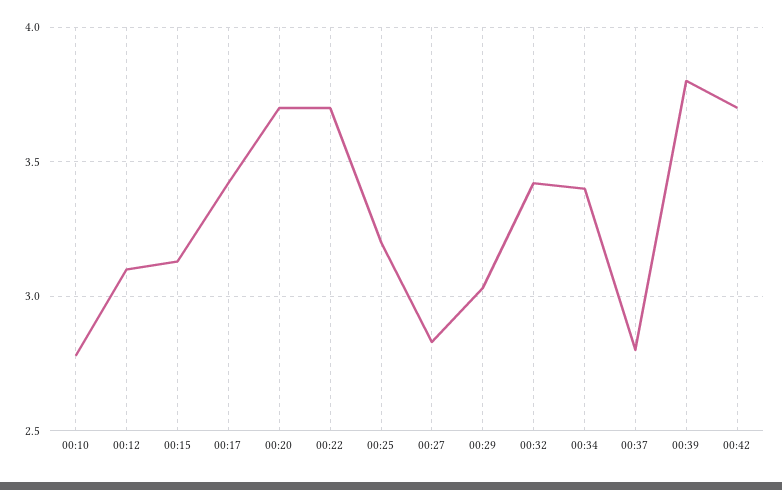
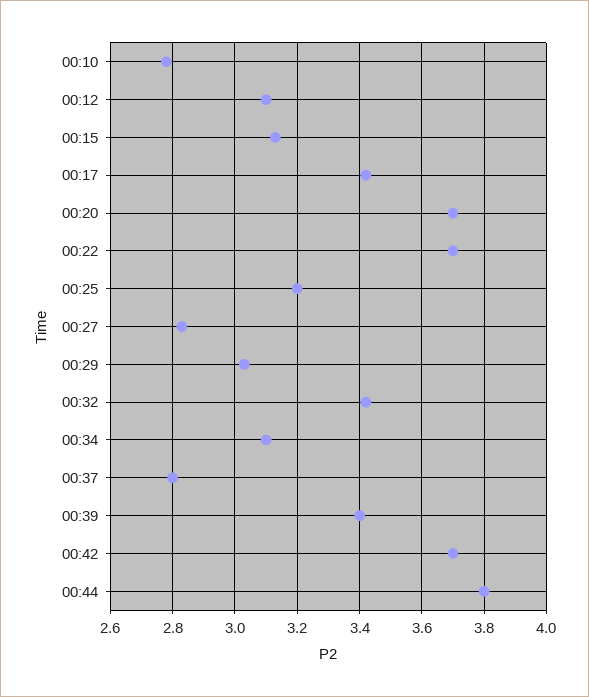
00:34: 3.4 -> 3.1
00:39: 3.8 -> 3.4
00:44: none -> 3.8

